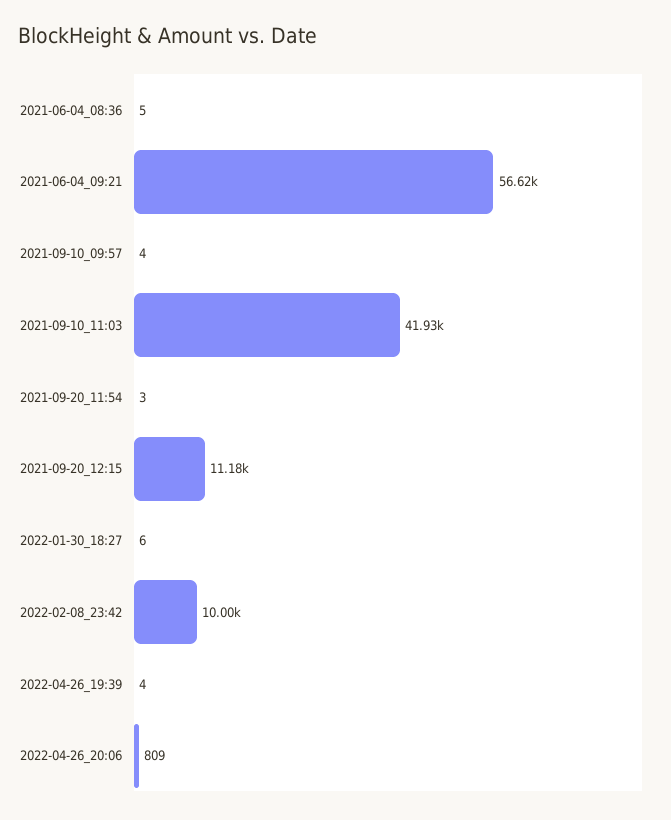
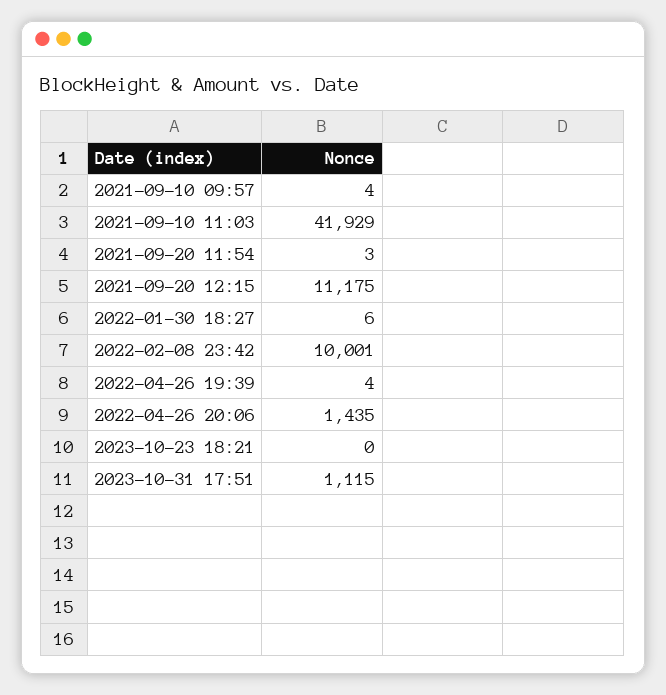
2021-06-04_08:36: 5 -> none
2021-06-04_09:21: 56620 -> none
2022-04-26_20:06: 809 -> 1435
2023-10-23 18:21: none -> 0
2023-10-31 17:51: none -> 1115

